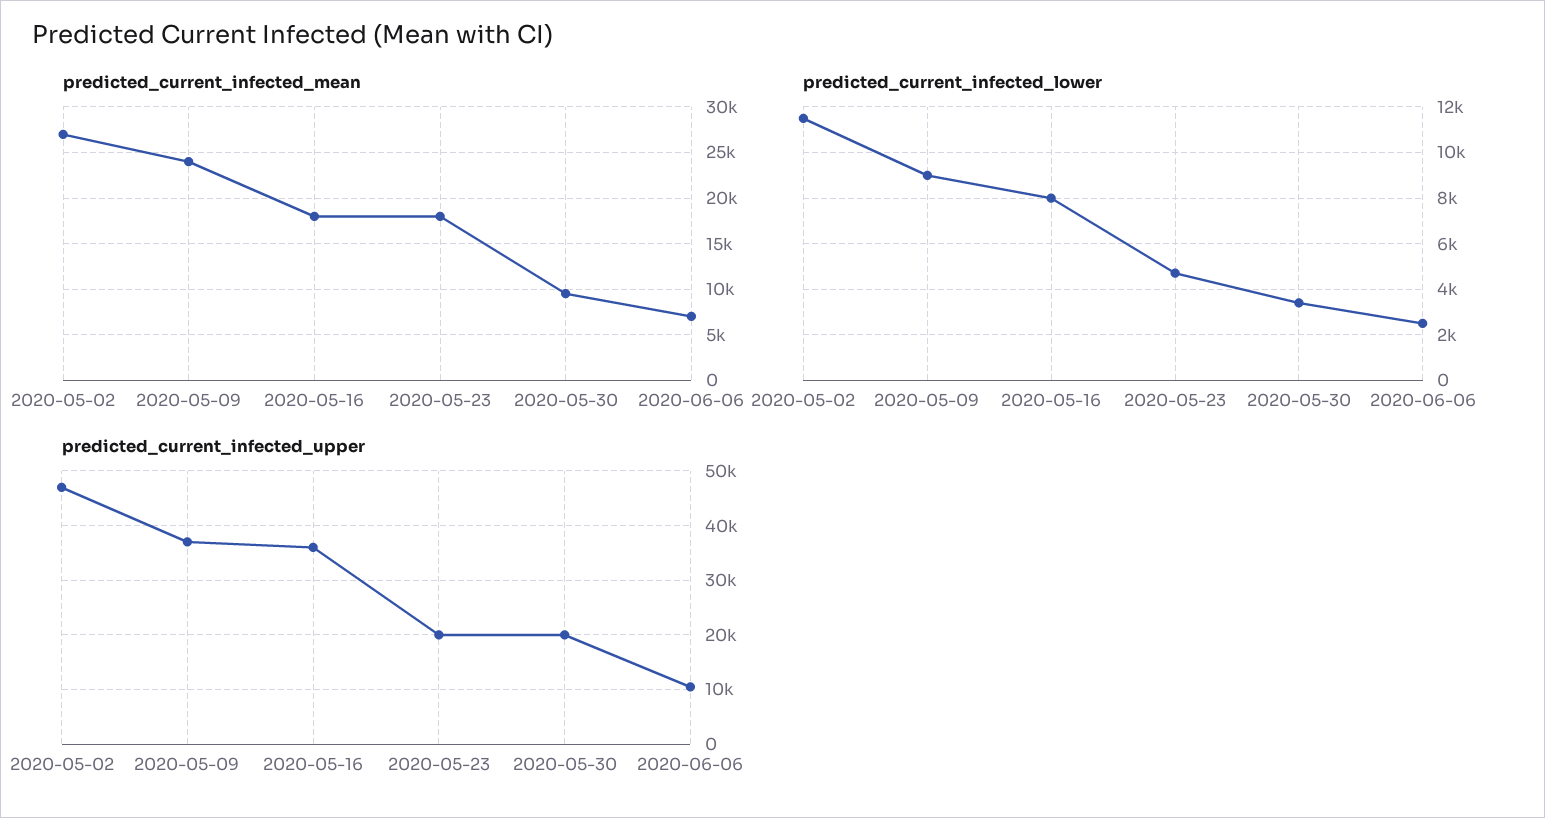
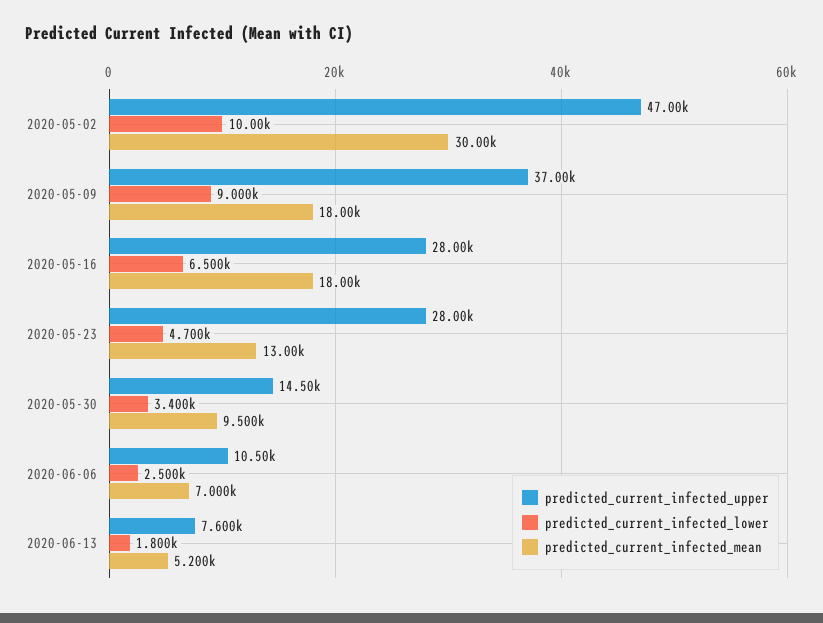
predicted_current_infected_mean, 2020-05-02: 27000 -> 30000
predicted_current_infected_mean, 2020-05-09: 24000 -> 18000
predicted_current_infected_mean, 2020-05-23: 18000 -> 13000
predicted_current_infected_lower, 2020-05-02: 11500 -> 10000
predicted_current_infected_lower, 2020-05-16: 8000 -> 6500
predicted_current_infected_upper, 2020-05-16: 36000 -> 28000
predicted_current_infected_upper, 2020-05-23: 20000 -> 28000
predicted_current_infected_upper, 2020-05-30: 20000 -> 14500
predicted_current_infected_upper, 2020-06-13: none -> 7600
predicted_current_infected_lower, 2020-06-13: none -> 1800
predicted_current_infected_mean, 2020-06-13: none -> 5200

